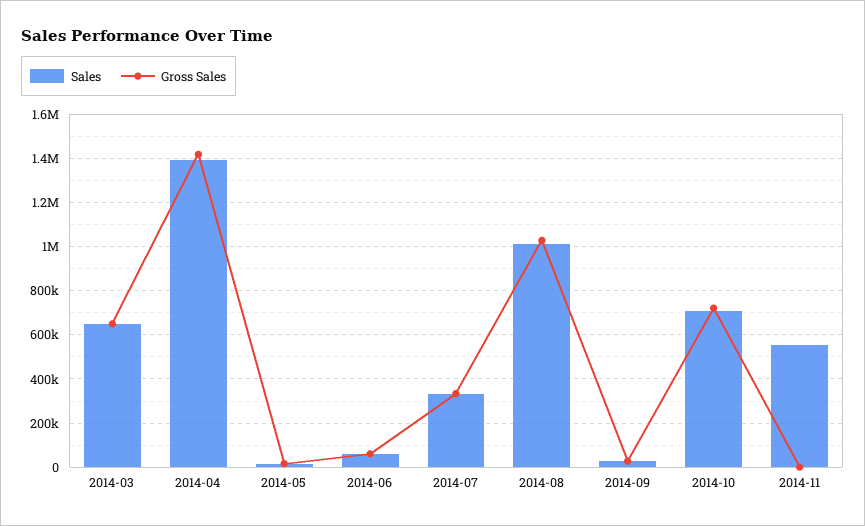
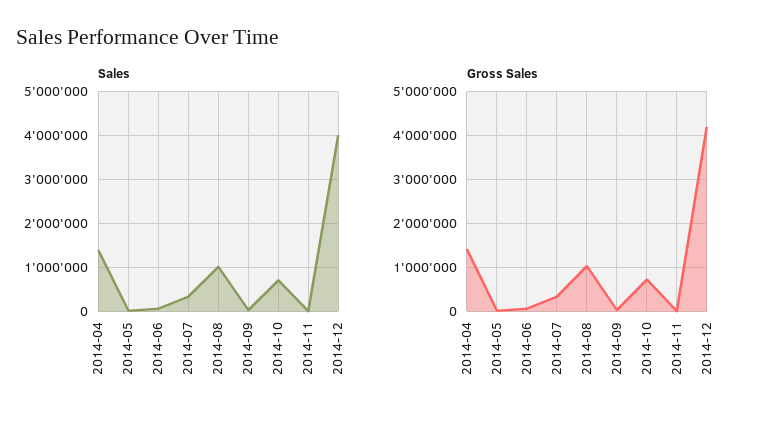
Sales, 2014-03: 650000 -> none
Gross Sales, 2014-03: 650000 -> none
Sales, 2014-11: 550000 -> 0
Sales, 2014-12: none -> 4000000
Gross Sales, 2014-12: none -> 4200000

